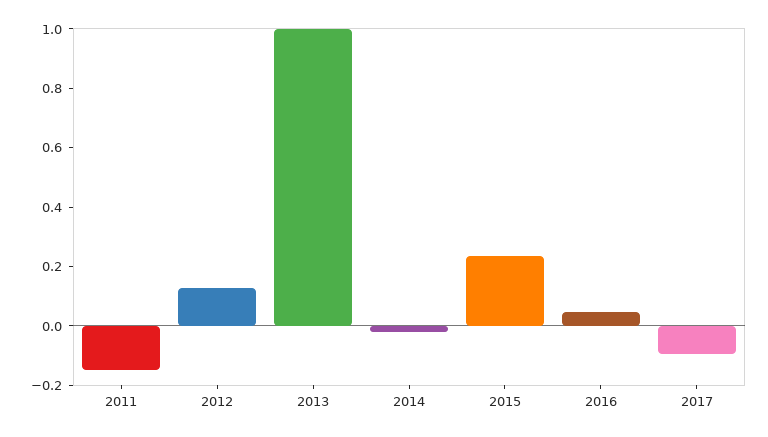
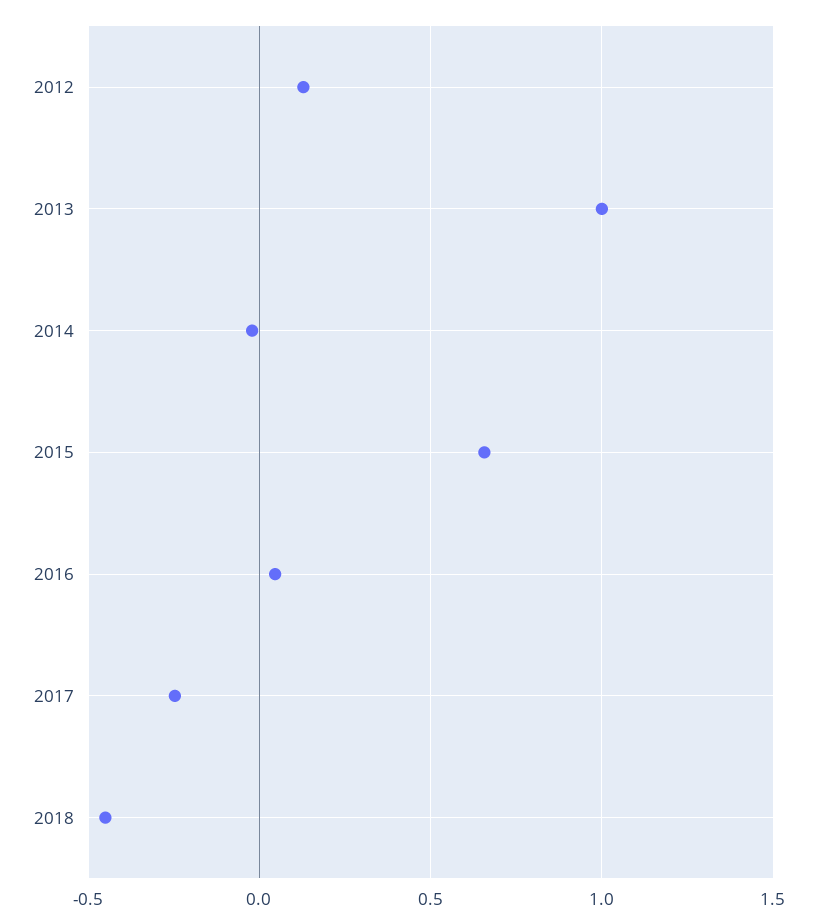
2011: -0.15 -> none
2015: 0.25 -> 0.65
2017: -0.1 -> -0.25
2018: none -> -0.45

